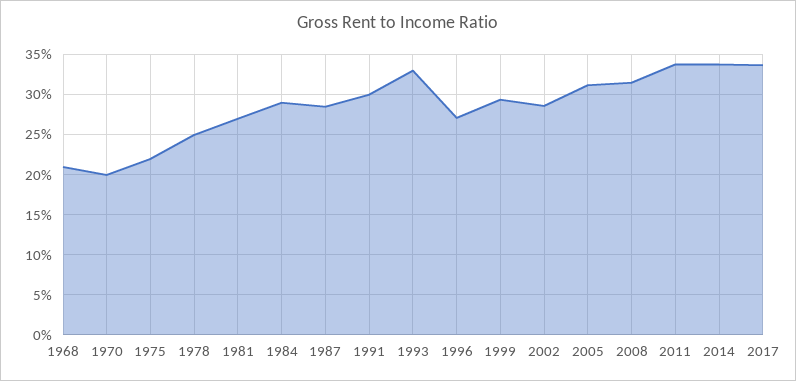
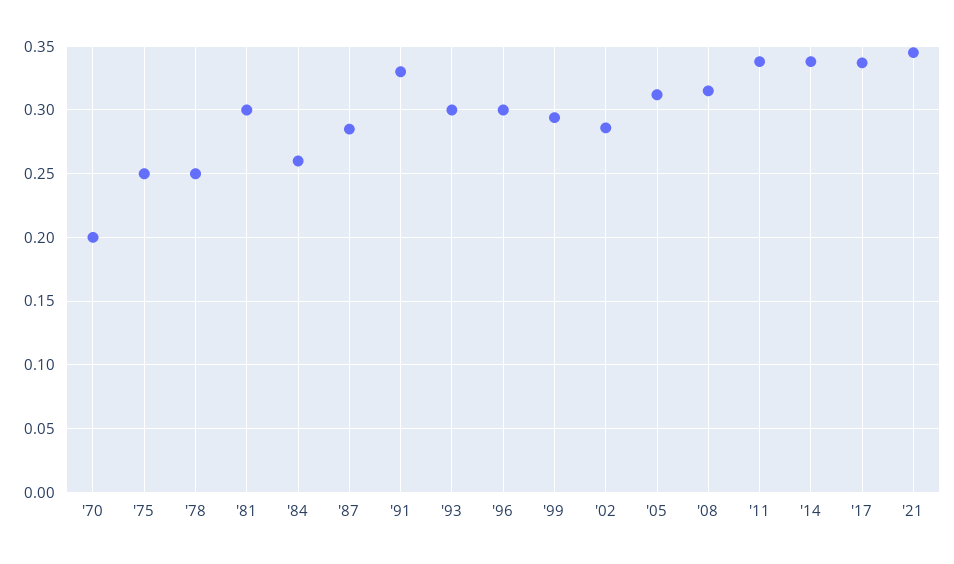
1968: 0.21 -> none
1975: 0.22 -> 0.25
1981: 0.27 -> 0.3
1984: 0.29 -> 0.26
1991: 0.3 -> 0.33
1993: 0.33 -> 0.3
1996: 0.27 -> 0.3
'21: none -> 0.345

